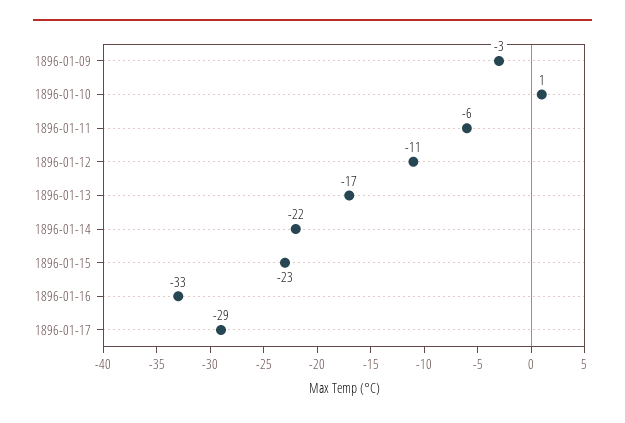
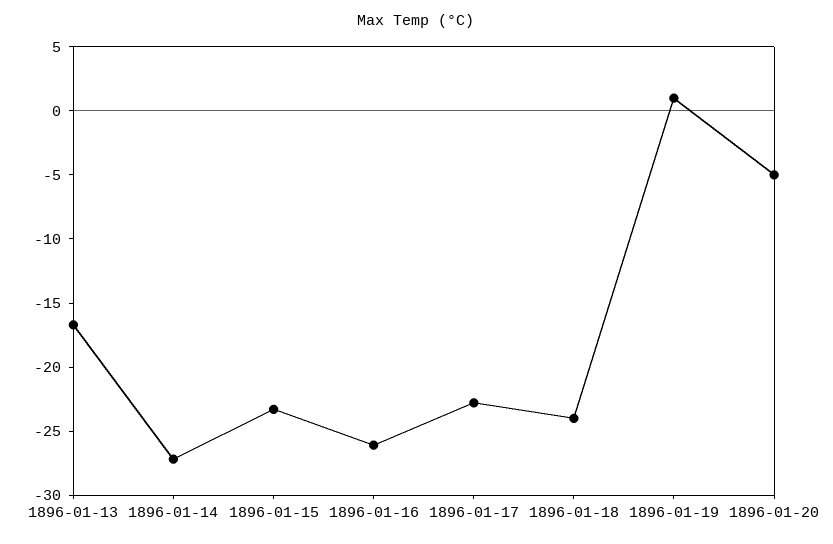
1896-01-09: -3 -> none
1896-01-10: 1 -> none
1896-01-11: -6 -> none
1896-01-12: -11 -> none
1896-01-14: -22 -> -27
1896-01-16: -33 -> -26
1896-01-17: -29 -> -23
1896-01-18: none -> -24
1896-01-19: none -> 1
1896-01-20: none -> -5

